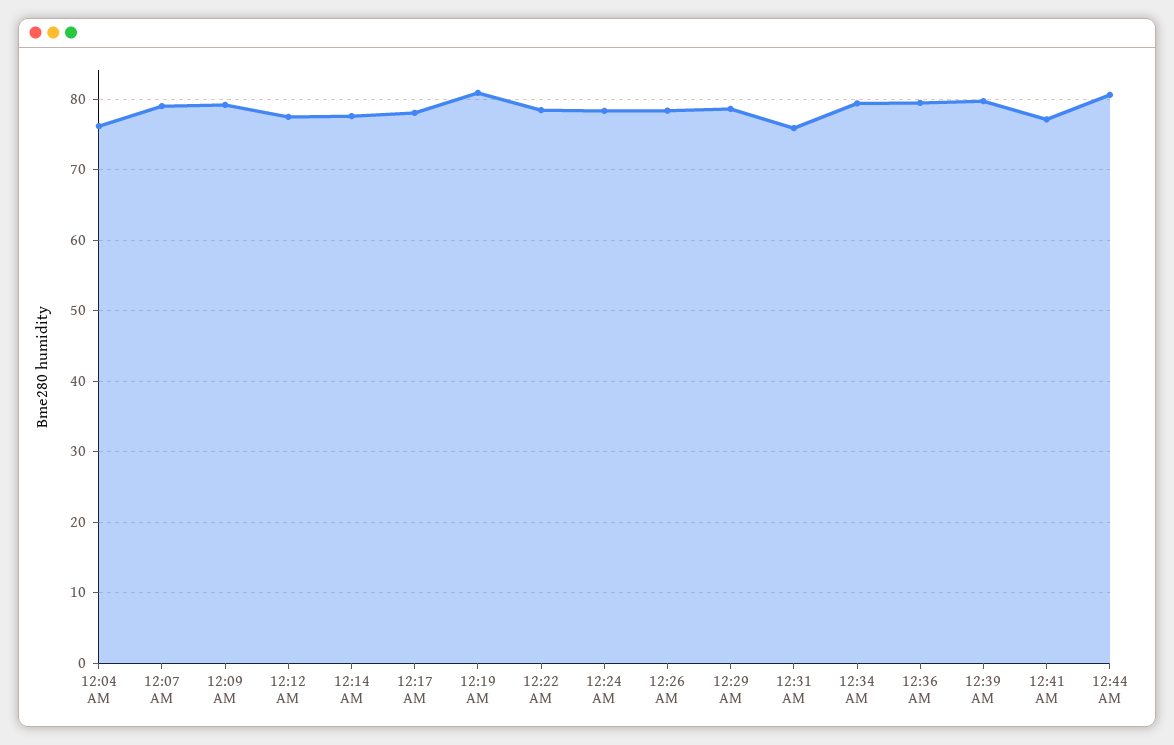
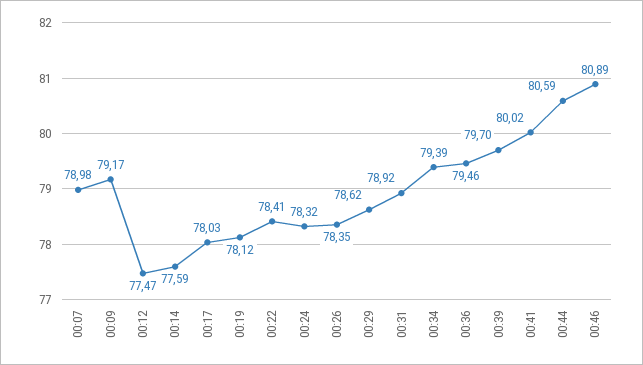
12:04 AM: 76 -> none
12:19 AM: 81 -> 78.12
12:31 AM: 76 -> 78.92
12:41 AM: 77 -> 80.02
00:46: none -> 80.89

